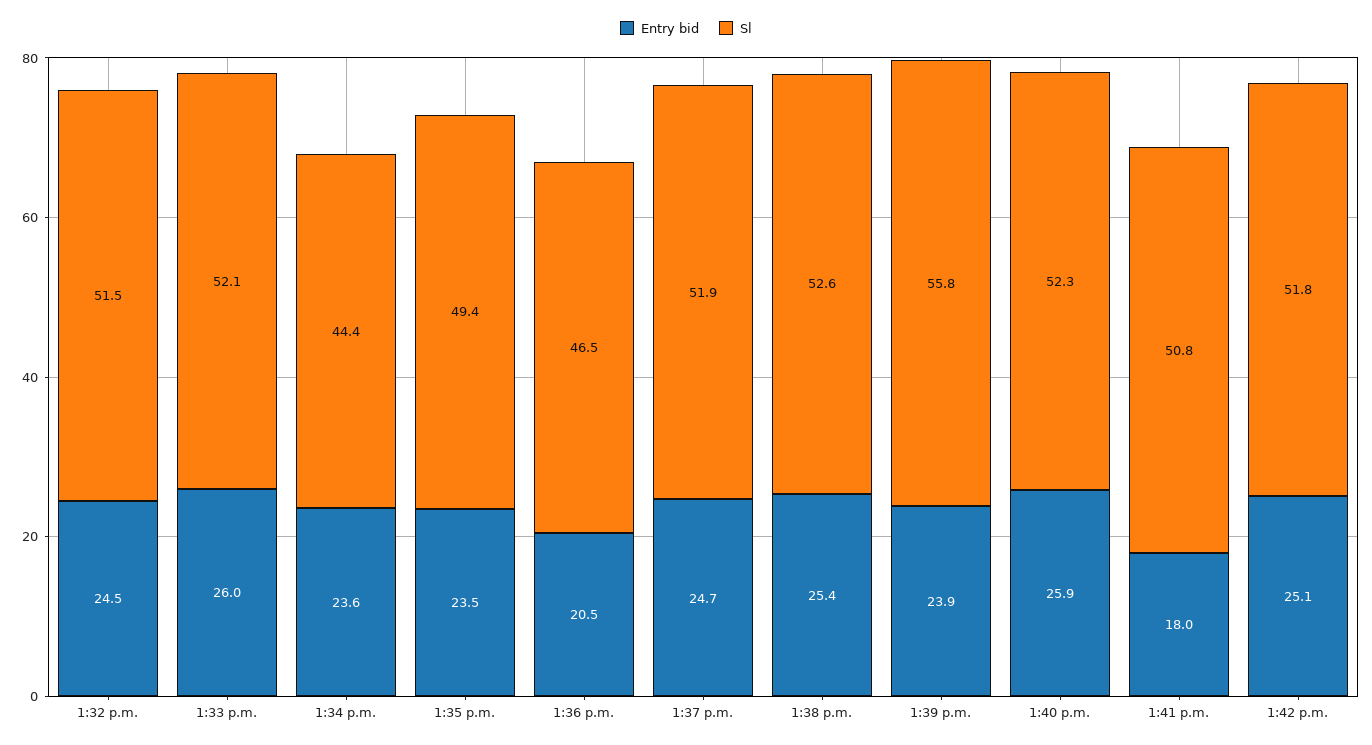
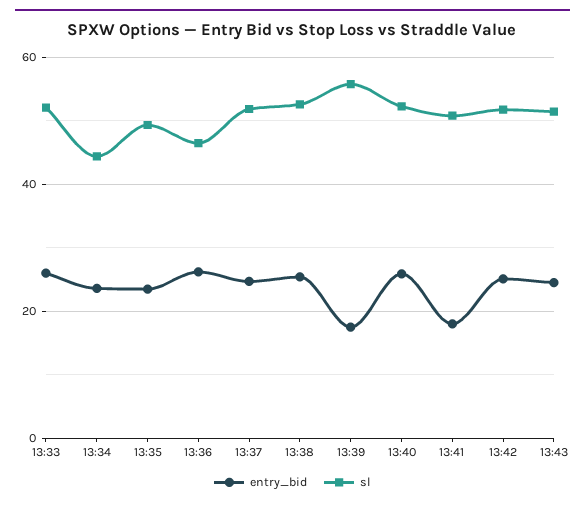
Entry bid, 1:32 p.m.: 24.5 -> none
Sl, 1:32 p.m.: 51.5 -> none
Entry bid, 1:36 p.m.: 20.5 -> 26
Entry bid, 1:39 p.m.: 23.9 -> 18
Entry bid, 13:43: none -> 24
Sl, 13:43: none -> 52

